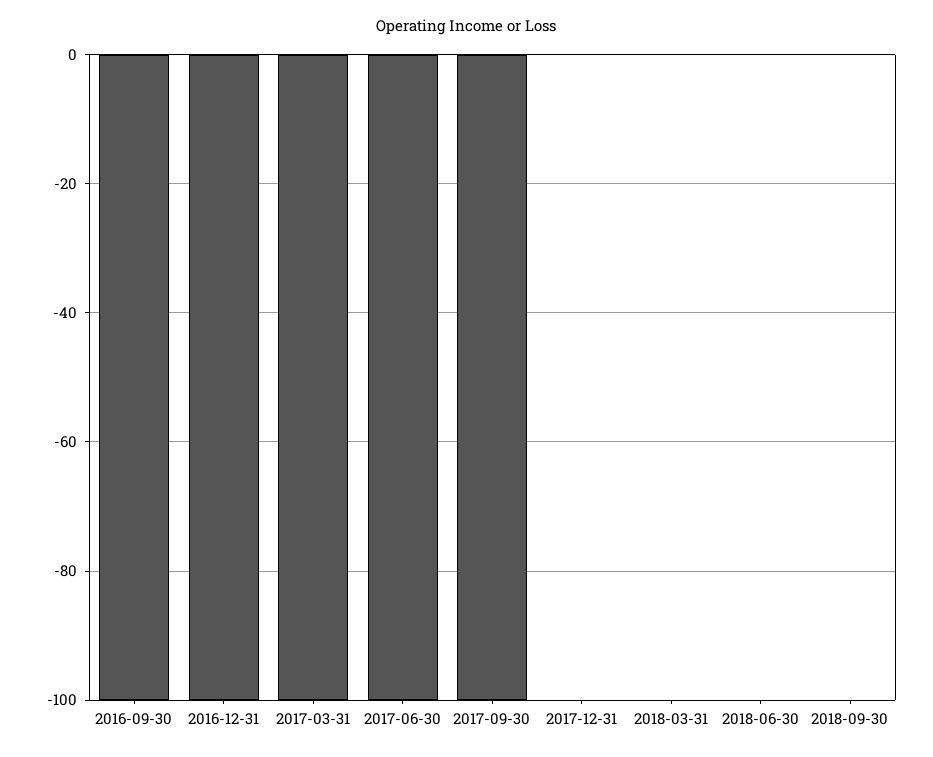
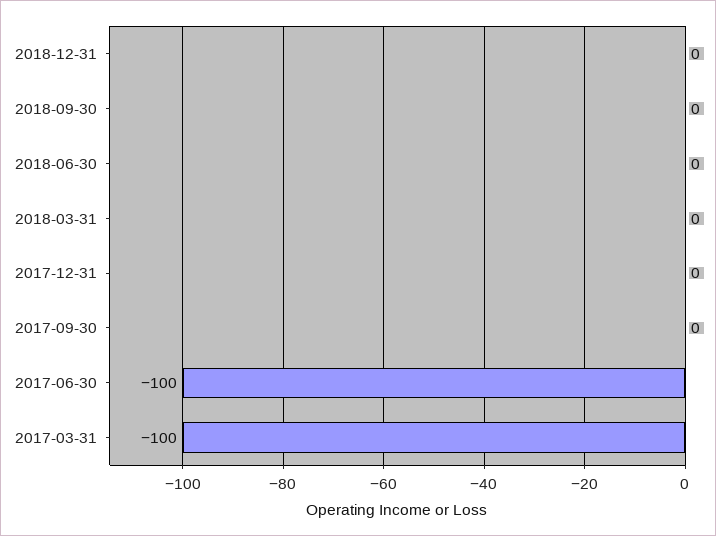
2016-09-30: -100 -> none
2016-12-31: -100 -> none
2017-09-30: -100 -> 0
2018-12-31: none -> 0

